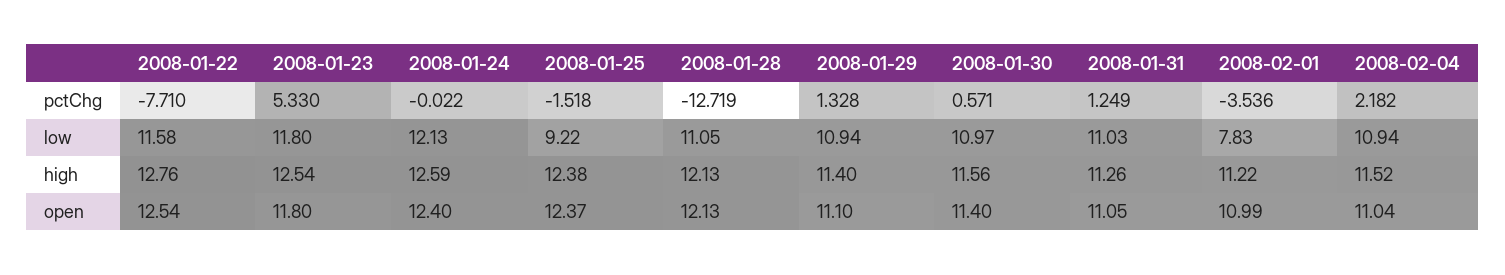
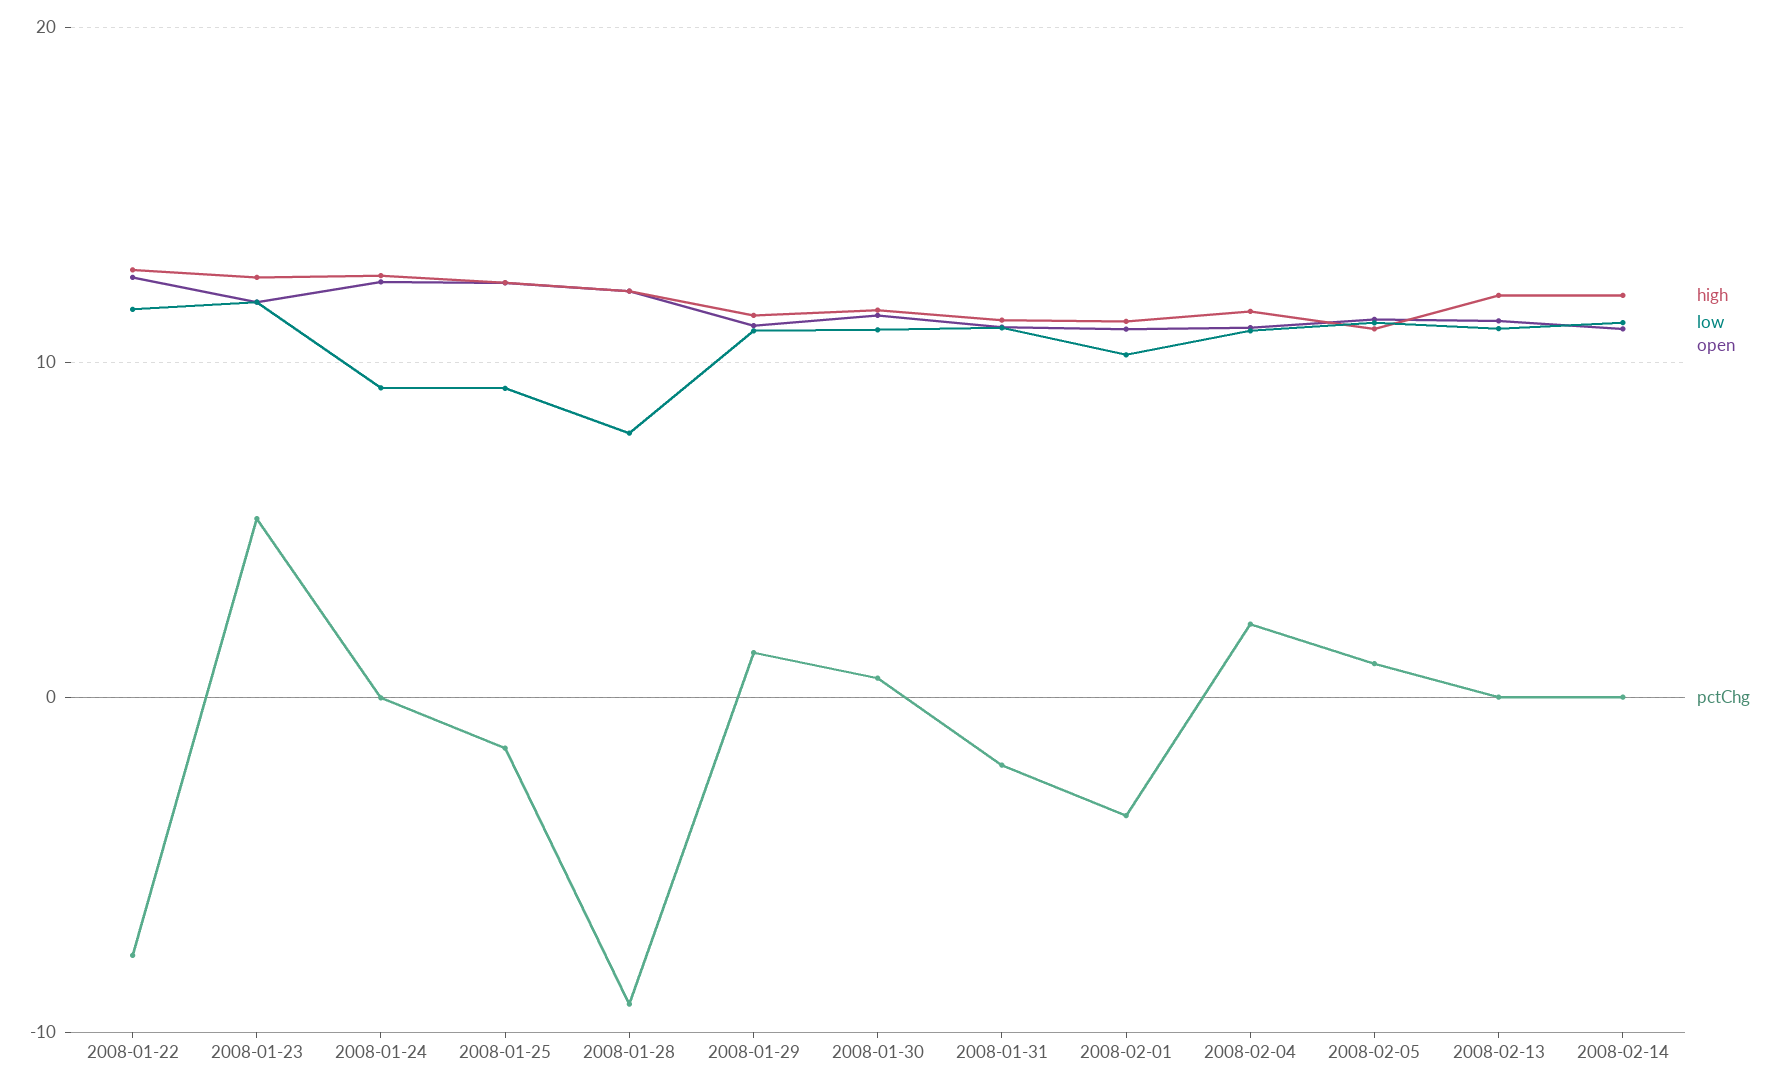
pctChg, 2008-01-28: -12.719 -> -9
pctChg, 2008-01-31: 1.249 -> -2
low, 2008-01-24: 12.13 -> 9
low, 2008-01-28: 11.05 -> 8
low, 2008-02-01: 7.83 -> 10
high, 2008-02-05: none -> 11
low, 2008-02-05: none -> 11
open, 2008-02-05: none -> 11
pctChg, 2008-02-05: none -> 1
high, 2008-02-13: none -> 12
low, 2008-02-13: none -> 11
open, 2008-02-13: none -> 11
pctChg, 2008-02-13: none -> 0
high, 2008-02-14: none -> 12
low, 2008-02-14: none -> 11
open, 2008-02-14: none -> 11
pctChg, 2008-02-14: none -> 0

